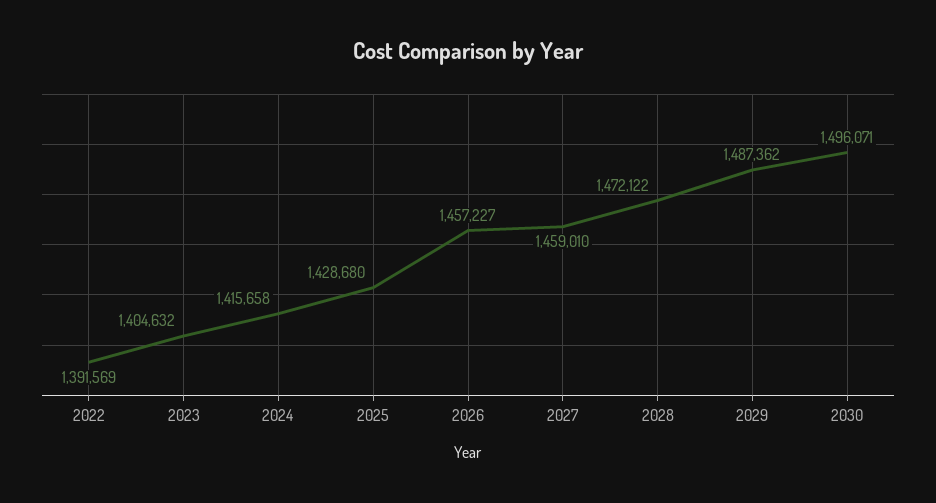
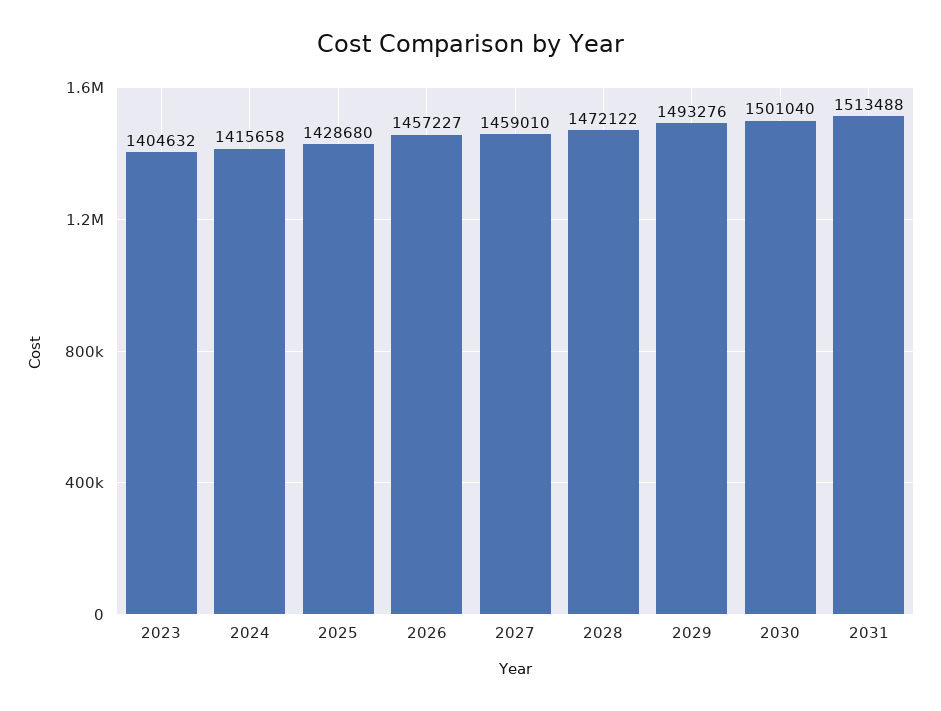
2022: 1391569 -> none
2029: 1487362 -> 1493276
2030: 1496071 -> 1501040
2031: none -> 1513488

